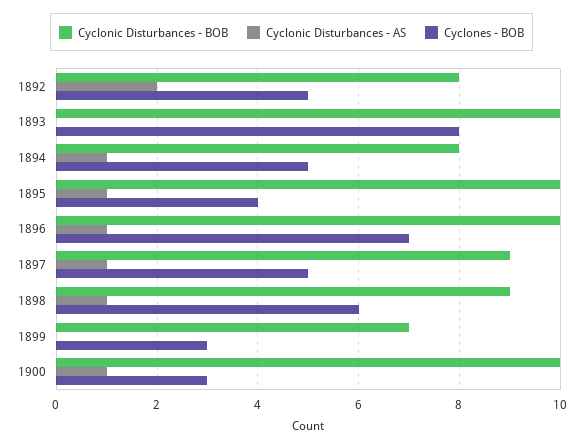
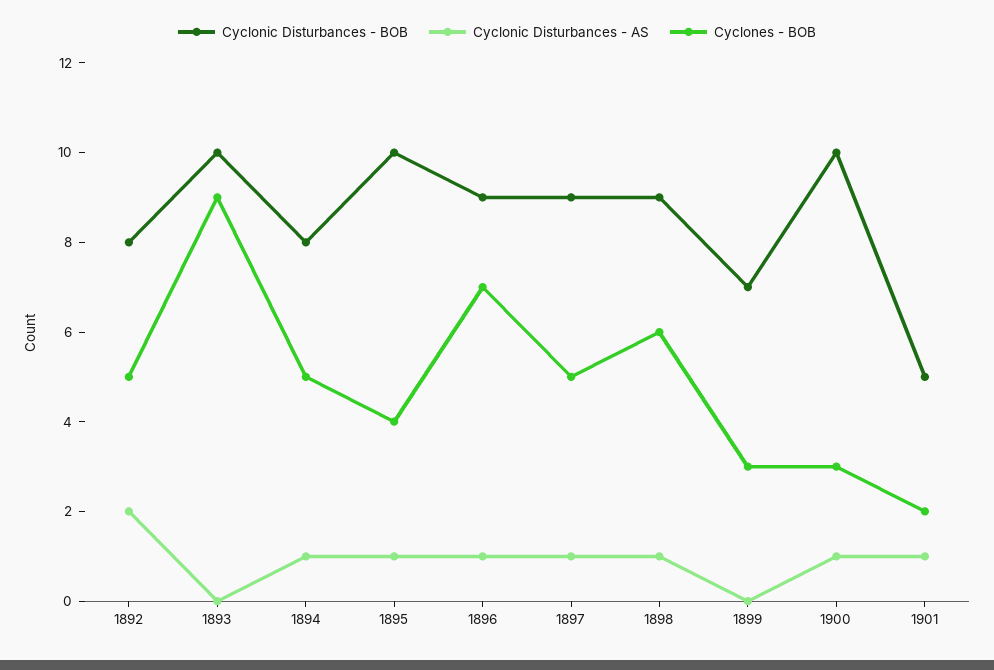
Cyclones - BOB, 1893: 8 -> 9
Cyclonic Disturbances - BOB, 1896: 10 -> 9
Cyclonic Disturbances - BOB, 1901: none -> 5
Cyclonic Disturbances - AS, 1901: none -> 1
Cyclones - BOB, 1901: none -> 2

